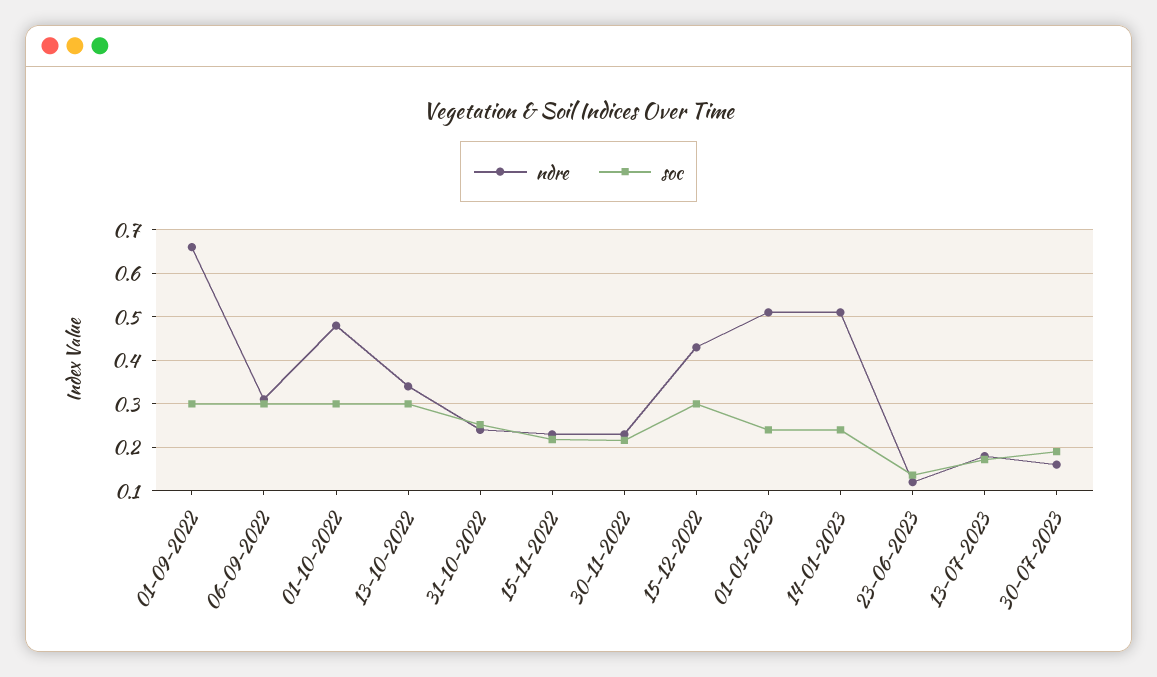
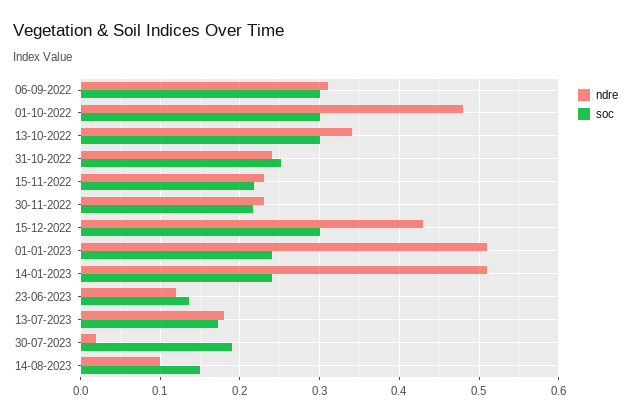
ndre, 01-09-2022: 0.66 -> none
soc, 01-09-2022: 0.3 -> none
ndre, 30-07-2023: 0.16 -> 0.02
ndre, 14-08-2023: none -> 0.1
soc, 14-08-2023: none -> 0.15

